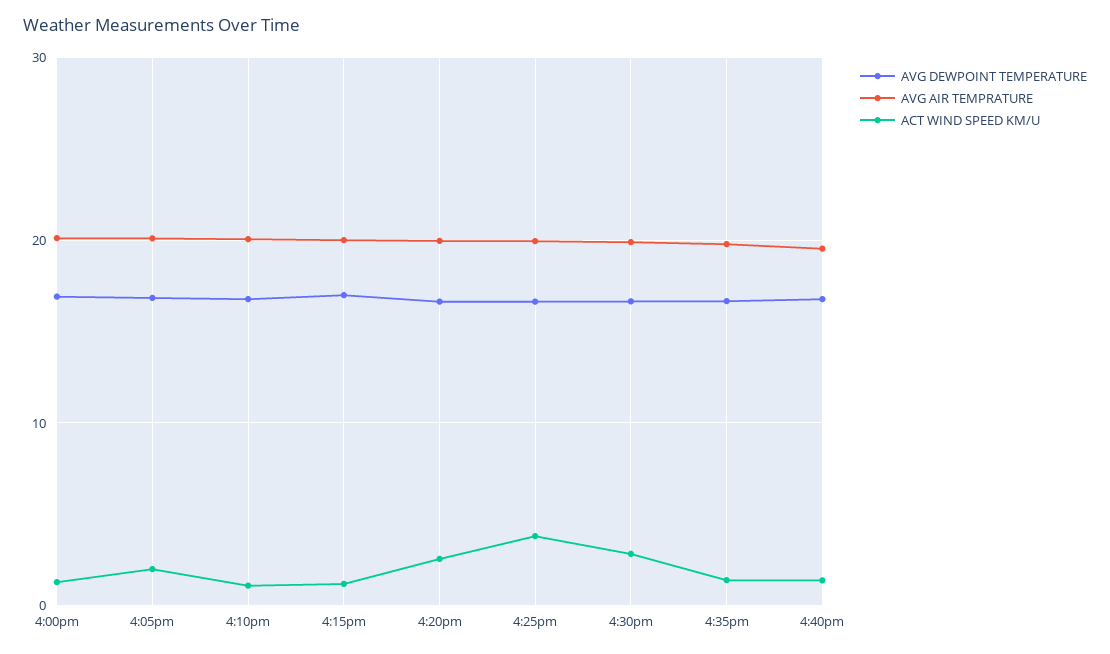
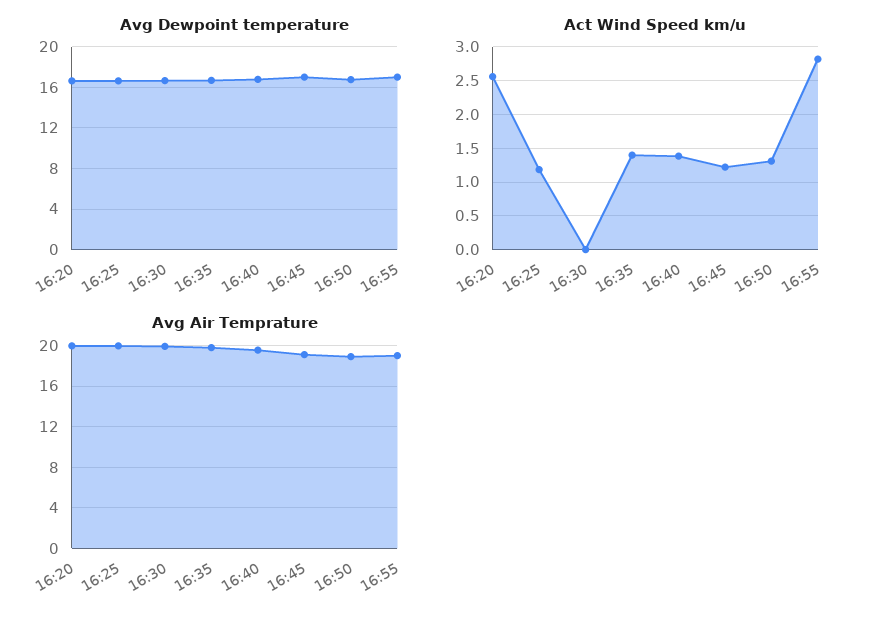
AVG DEWPOINT TEMPERATURE, 4:00pm: 17 -> none
AVG AIR TEMPRATURE, 4:00pm: 20 -> none
ACT WIND SPEED KM/U, 4:00pm: 1 -> none
AVG DEWPOINT TEMPERATURE, 4:05pm: 17 -> none
AVG AIR TEMPRATURE, 4:05pm: 20 -> none
ACT WIND SPEED KM/U, 4:05pm: 2 -> none
AVG DEWPOINT TEMPERATURE, 4:10pm: 17 -> none
AVG AIR TEMPRATURE, 4:10pm: 20 -> none
ACT WIND SPEED KM/U, 4:10pm: 1 -> none
AVG DEWPOINT TEMPERATURE, 4:15pm: 17 -> none
AVG AIR TEMPRATURE, 4:15pm: 20 -> none
ACT WIND SPEED KM/U, 4:15pm: 1 -> none
ACT WIND SPEED KM/U, 4:25pm: 4 -> 1.2
ACT WIND SPEED KM/U, 4:30pm: 3 -> 0
AVG DEWPOINT TEMPERATURE, 16:45: none -> 17
AVG DEWPOINT TEMPERATURE, 16:50: none -> 17
AVG DEWPOINT TEMPERATURE, 16:55: none -> 17
ACT WIND SPEED KM/U, 16:45: none -> 1.2
ACT WIND SPEED KM/U, 16:50: none -> 1.3
ACT WIND SPEED KM/U, 16:55: none -> 2.8
AVG AIR TEMPRATURE, 16:45: none -> 19
AVG AIR TEMPRATURE, 16:50: none -> 19
AVG AIR TEMPRATURE, 16:55: none -> 19

